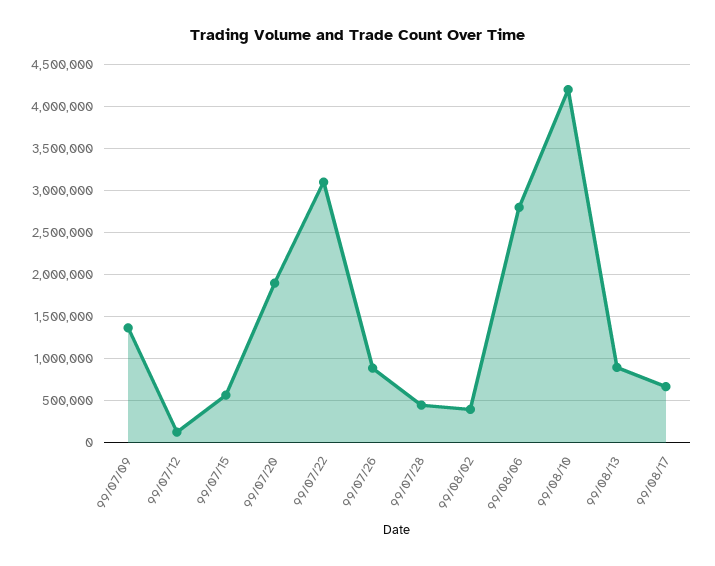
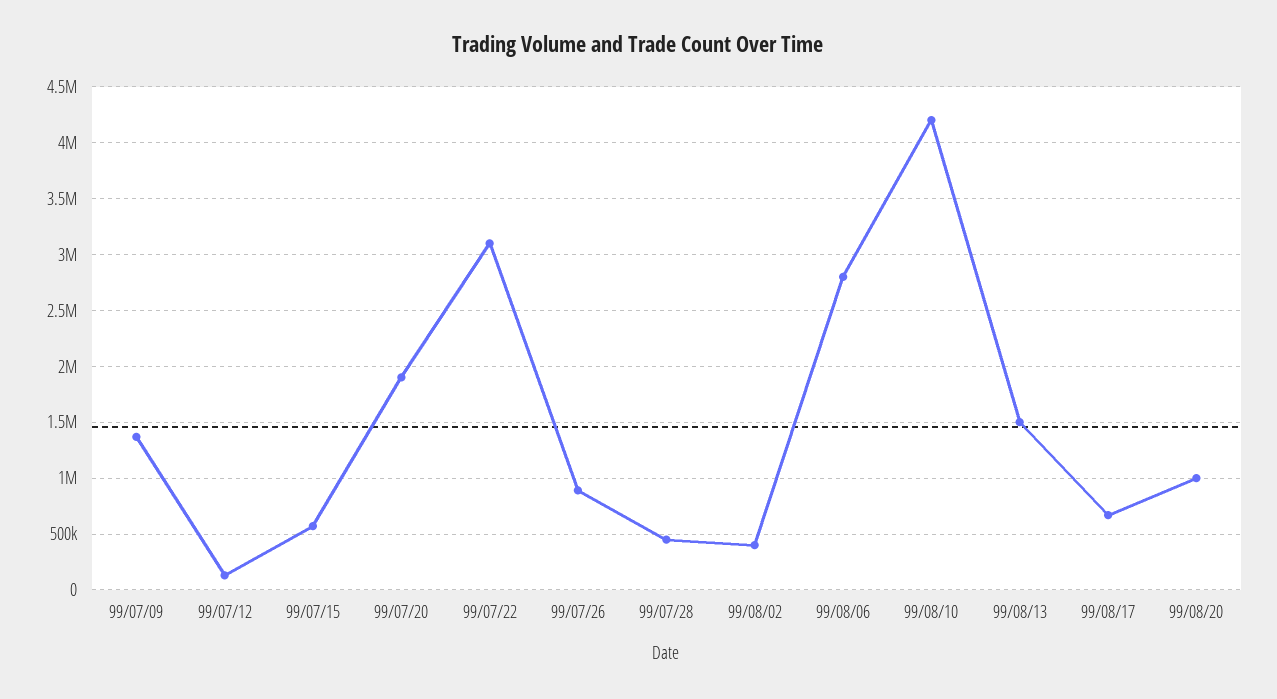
99/08/13: 900000 -> 1500000
99/08/20: none -> 1000000

